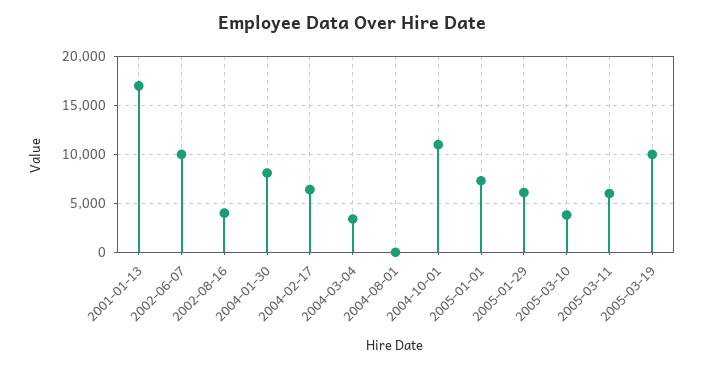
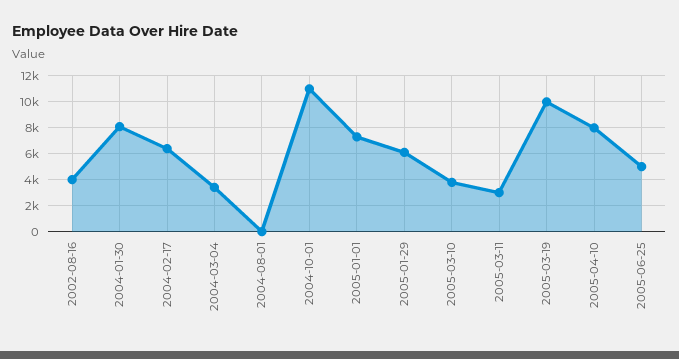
2001-01-13: 17000 -> none
2002-06-07: 10000 -> none
2005-03-11: 6000 -> 3000
2005-04-10: none -> 8000
2005-06-25: none -> 5000

